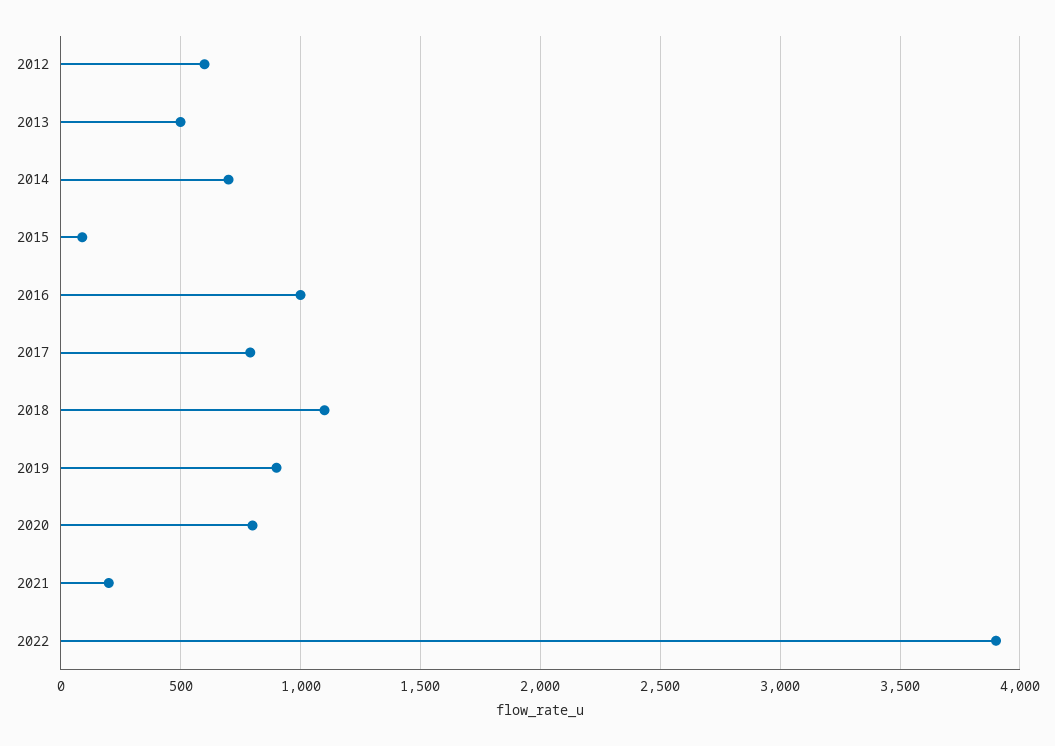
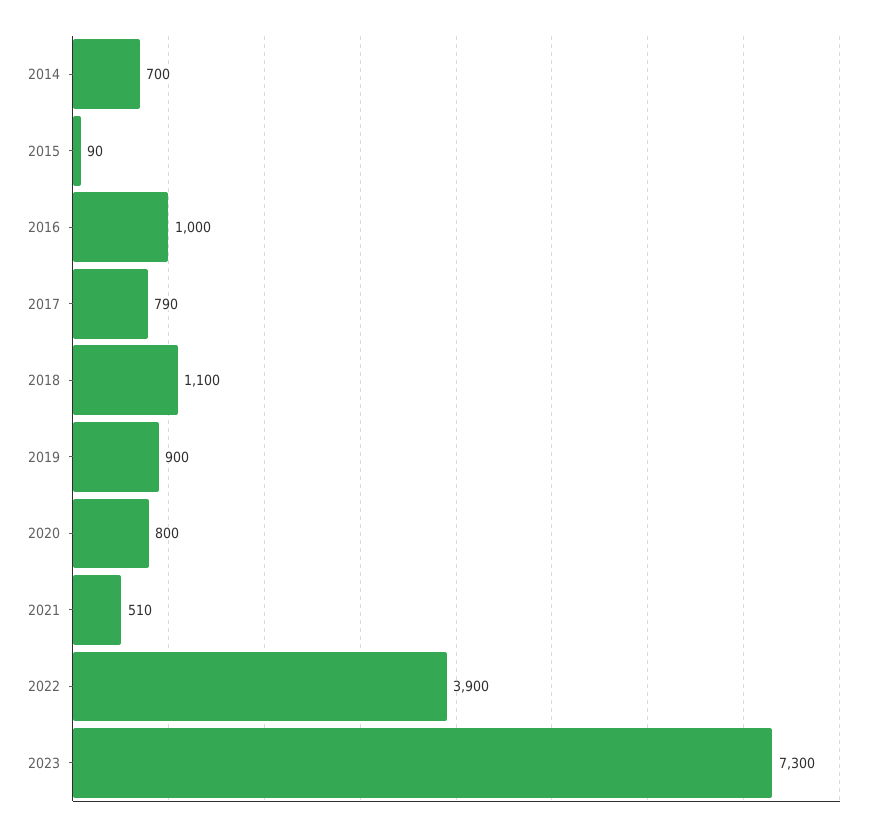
2012: 600 -> none
2013: 500 -> none
2021: 200 -> 510
2023: none -> 7300

